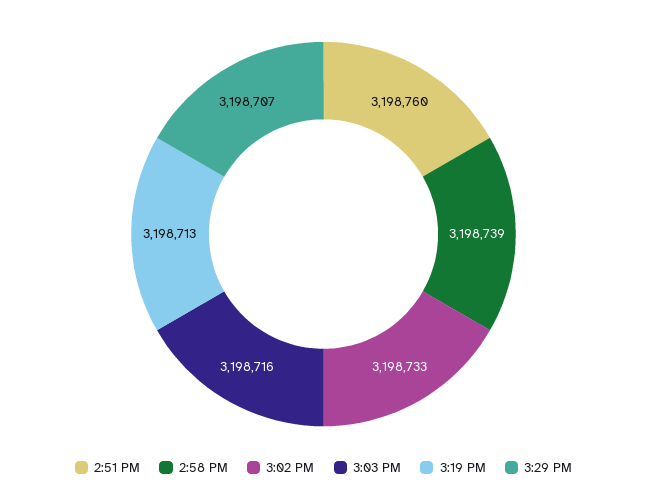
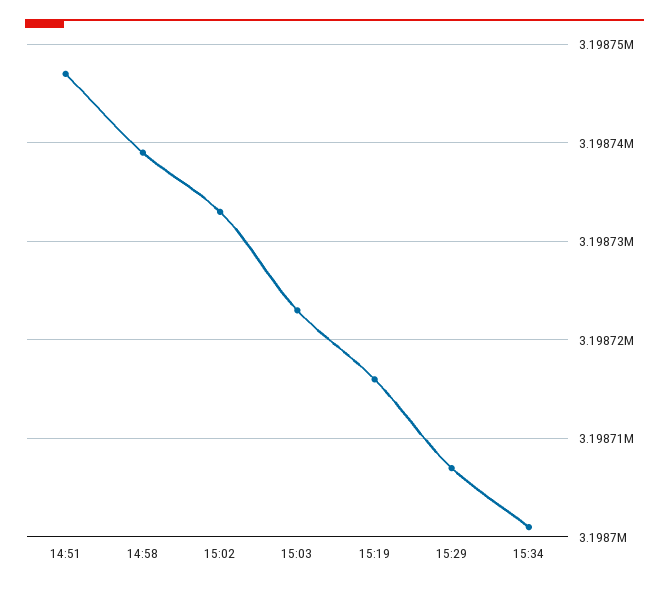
2:51 PM: 3198760 -> 3198747
3:03 PM: 3198716 -> 3198723
3:19 PM: 3198713 -> 3198716
15:34: none -> 3198701

